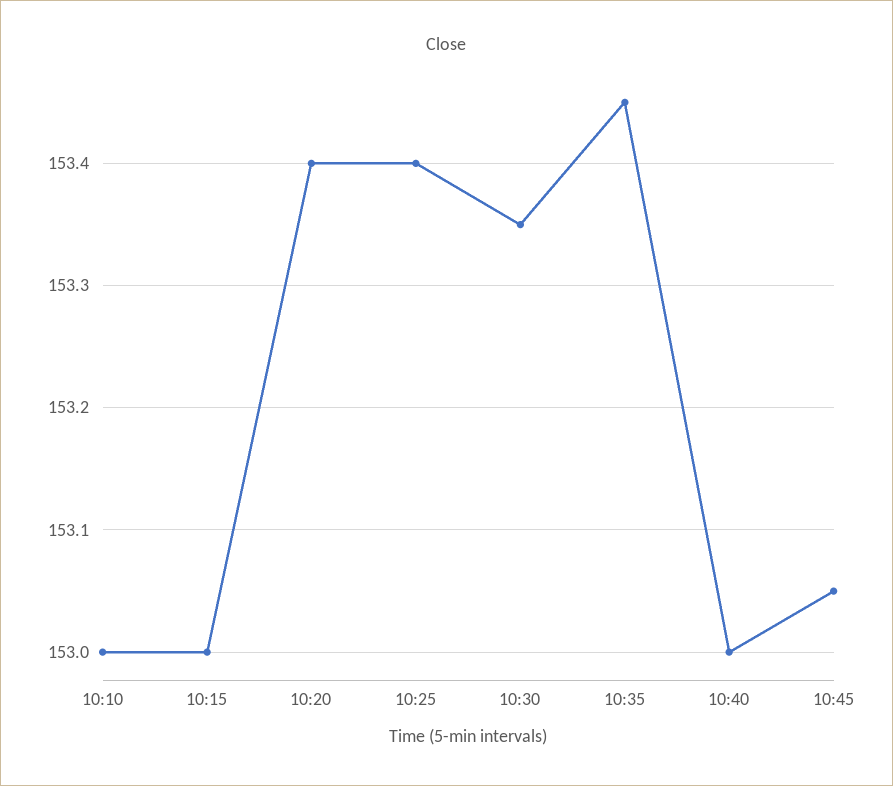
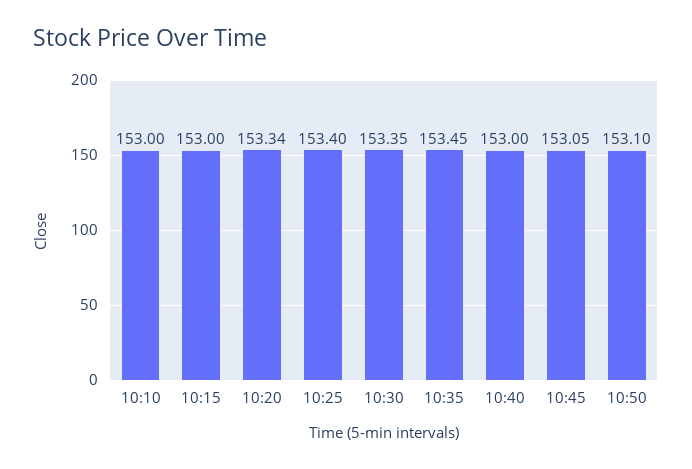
10:20: 153.4 -> 153.34
10:50: none -> 153.1

